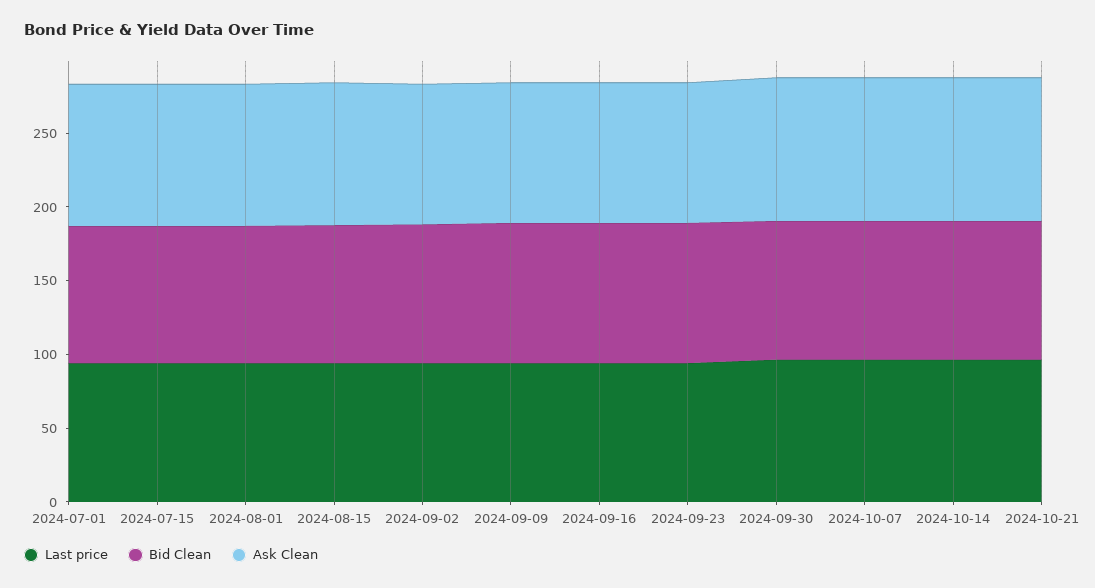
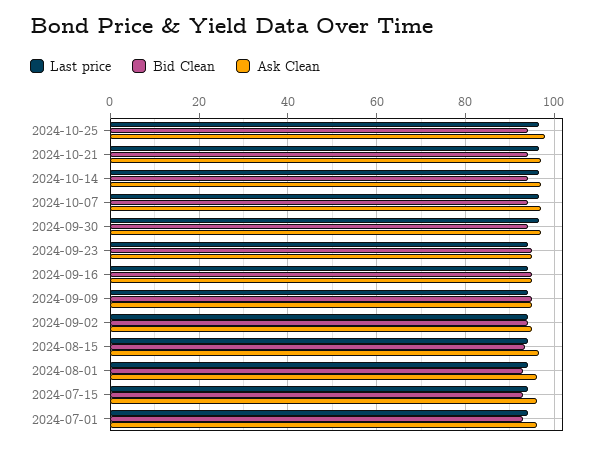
Last price, 2024-10-25: none -> 96
Bid Clean, 2024-10-25: none -> 94
Ask Clean, 2024-10-25: none -> 98

